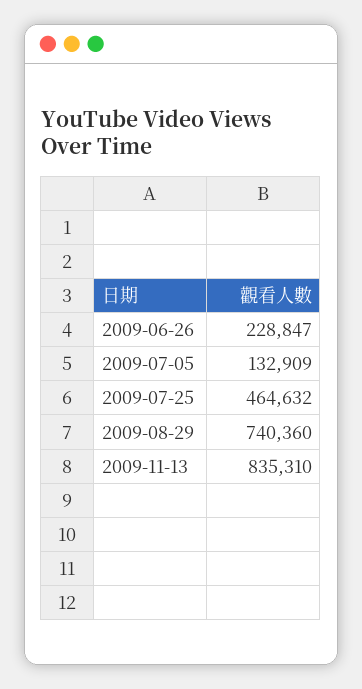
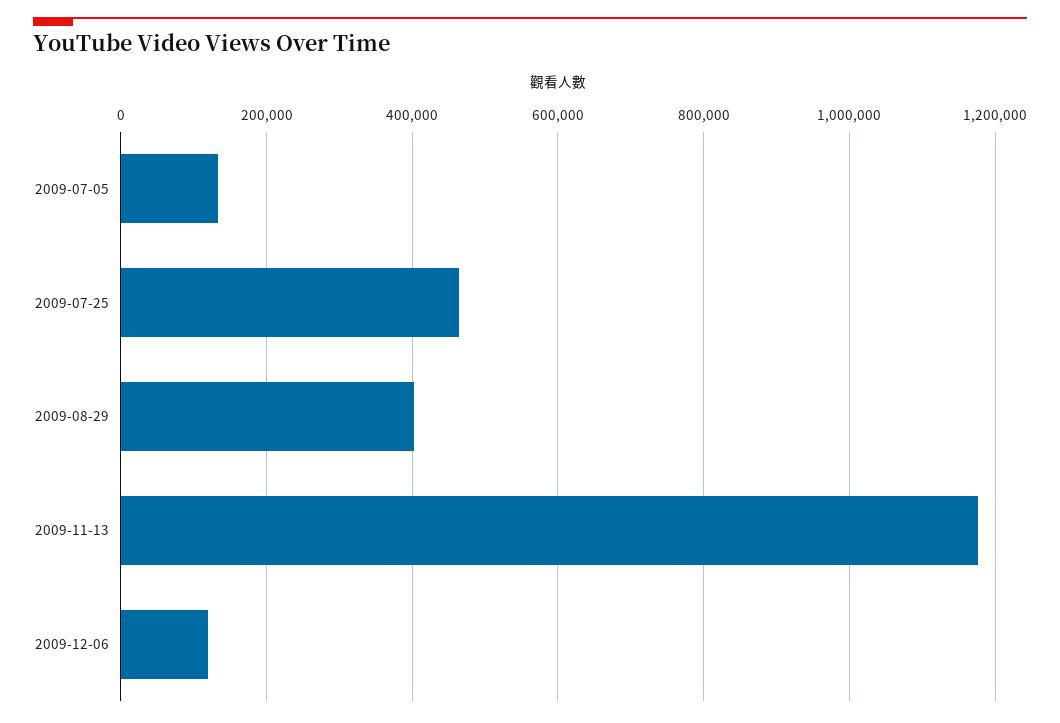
2009-06-26: 228847 -> none
2009-08-29: 740360 -> 400000
2009-11-13: 835310 -> 1180000
2009-12-06: none -> 120000

